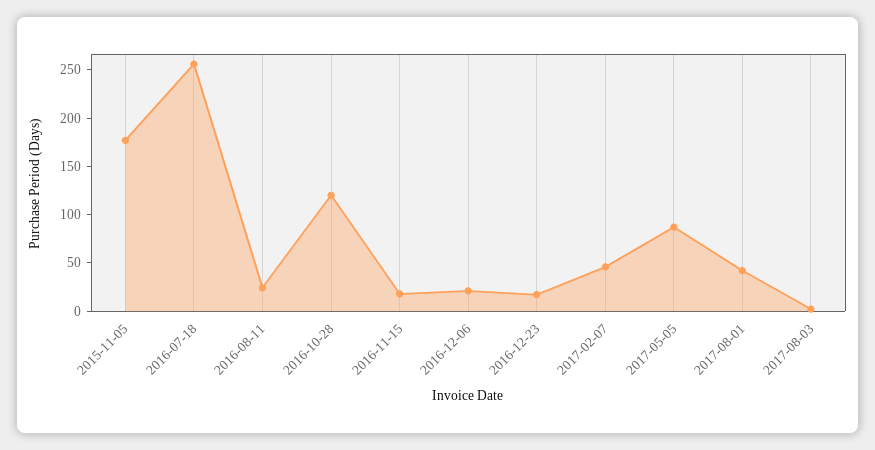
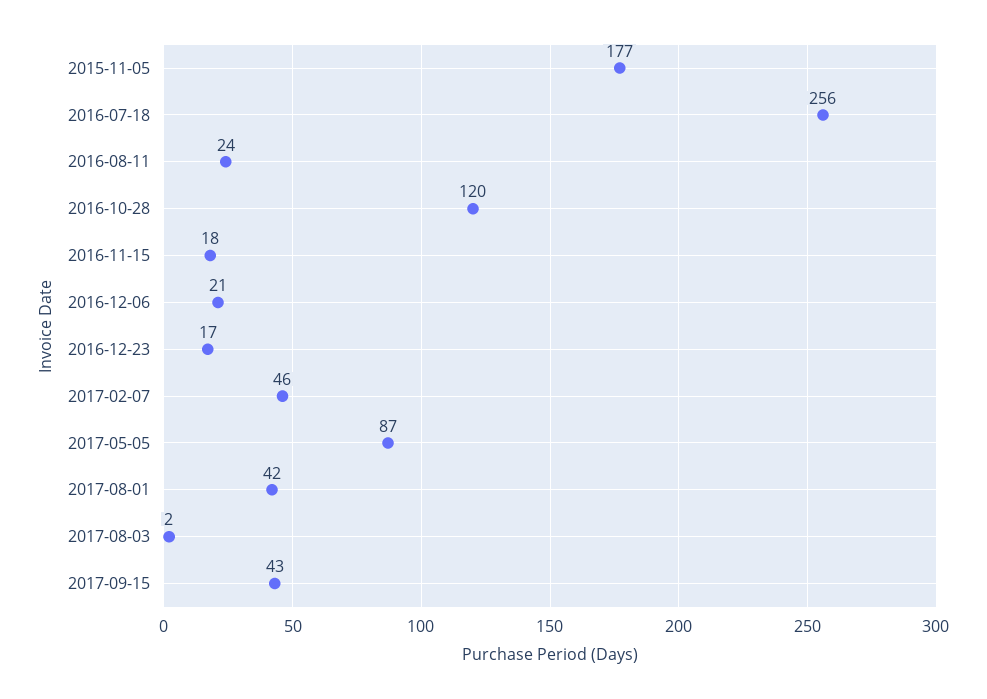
2017-09-15: none -> 43

